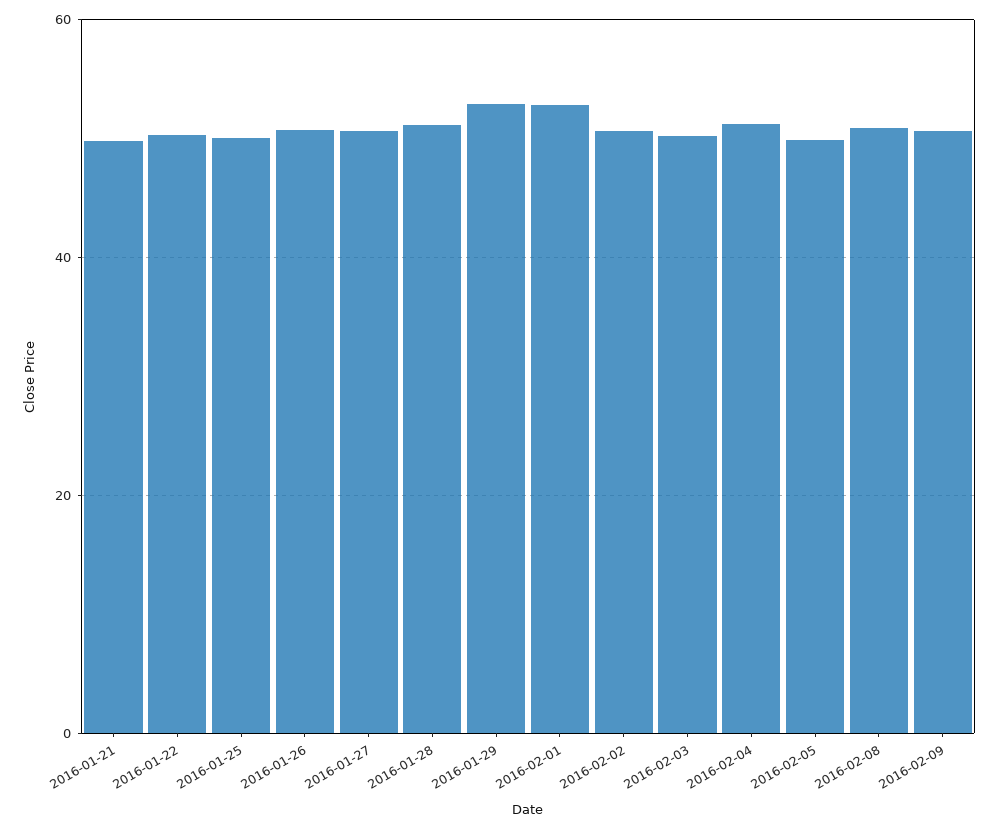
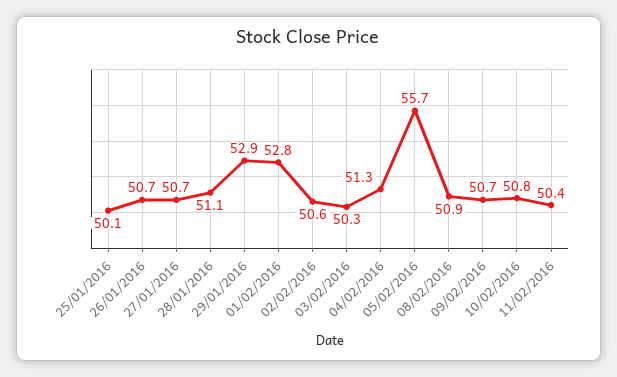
2016-01-21: 50 -> none
2016-01-22: 50 -> none
2016-02-05: 50 -> 55.7
10/02/2016: none -> 50.8
11/02/2016: none -> 50.4

